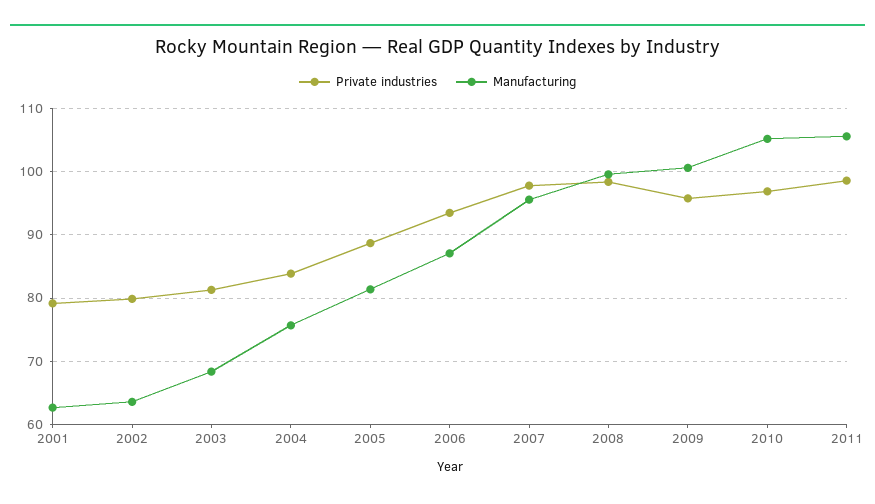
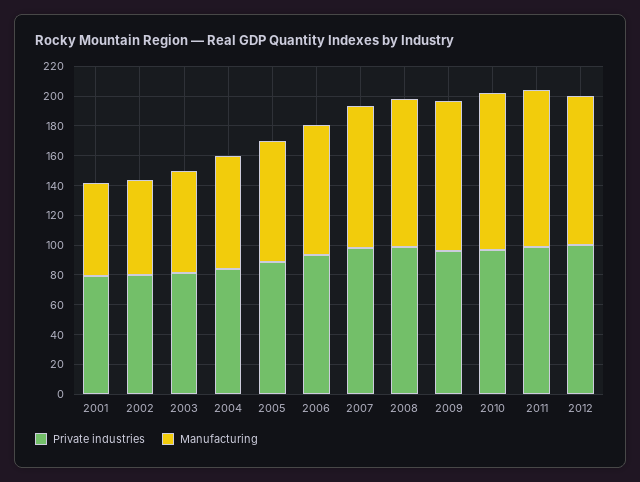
Private industries, 2012: none -> 100
Manufacturing, 2012: none -> 100

